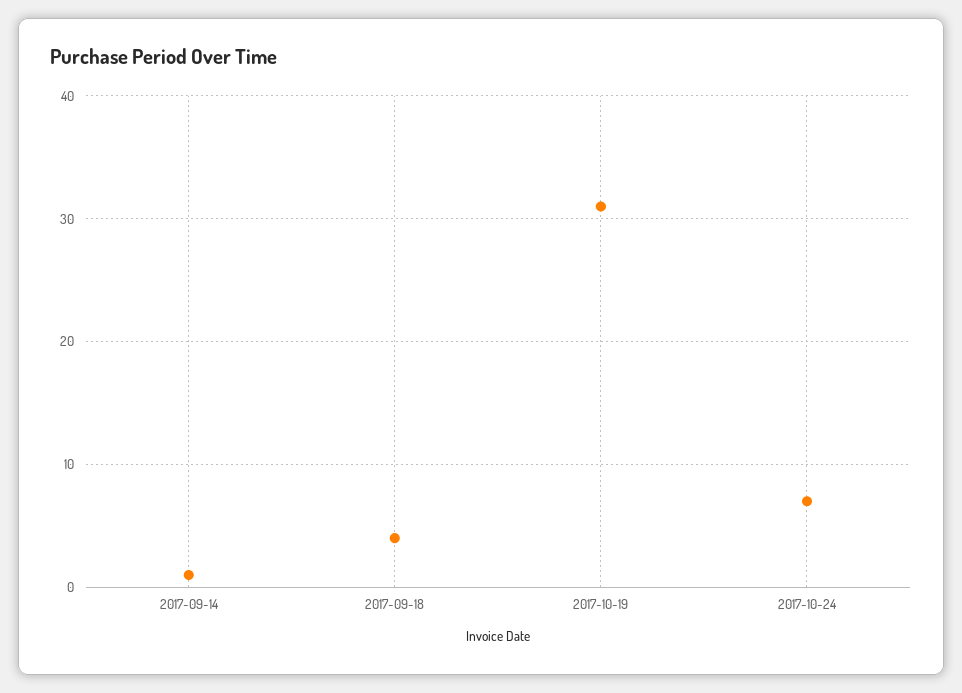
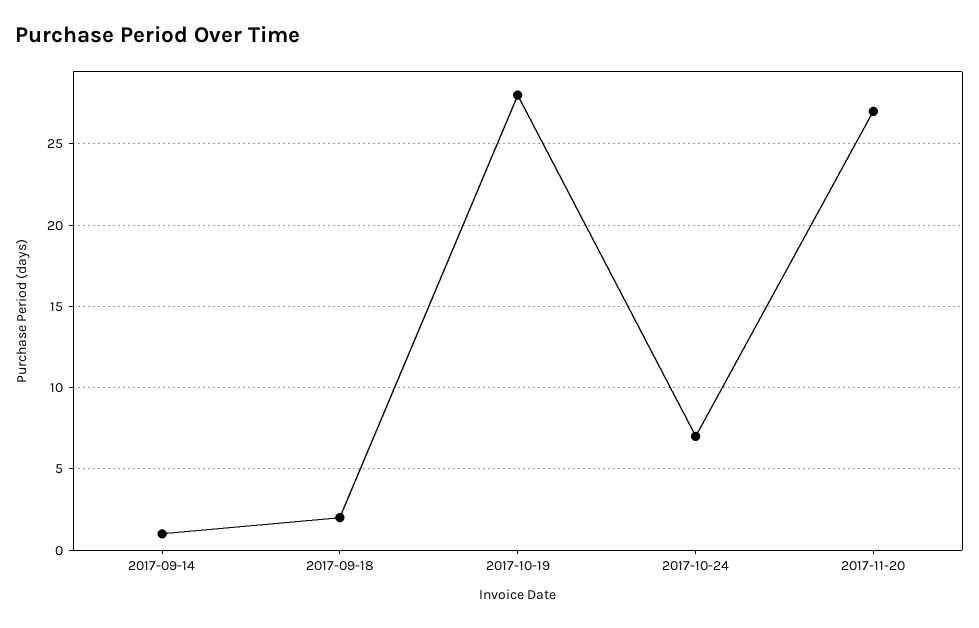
2017-09-18: 4 -> 2
2017-10-19: 31 -> 28
2017-11-20: none -> 27

